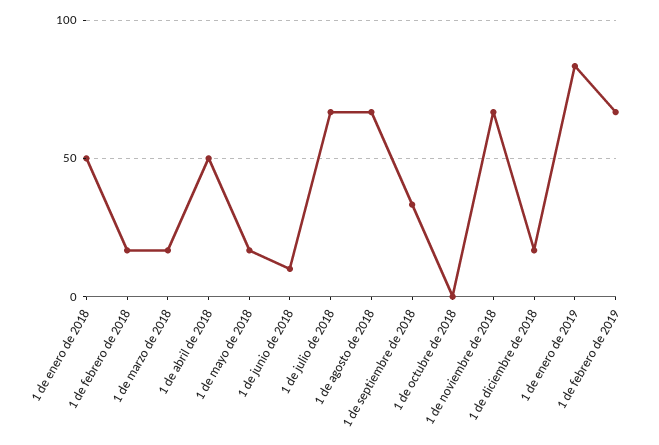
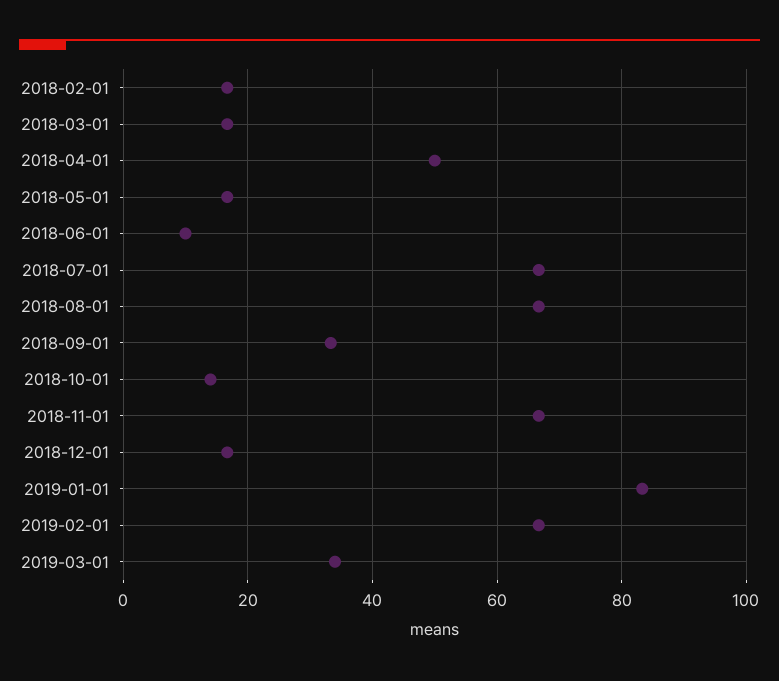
1 de enero de 2018: 50 -> none
1 de octubre de 2018: 0 -> 14
2019-03-01: none -> 34

